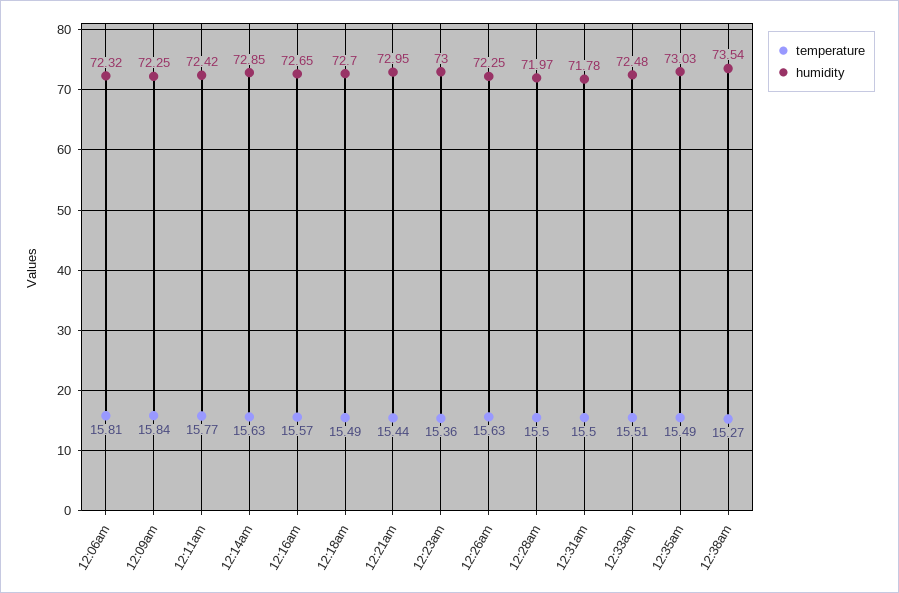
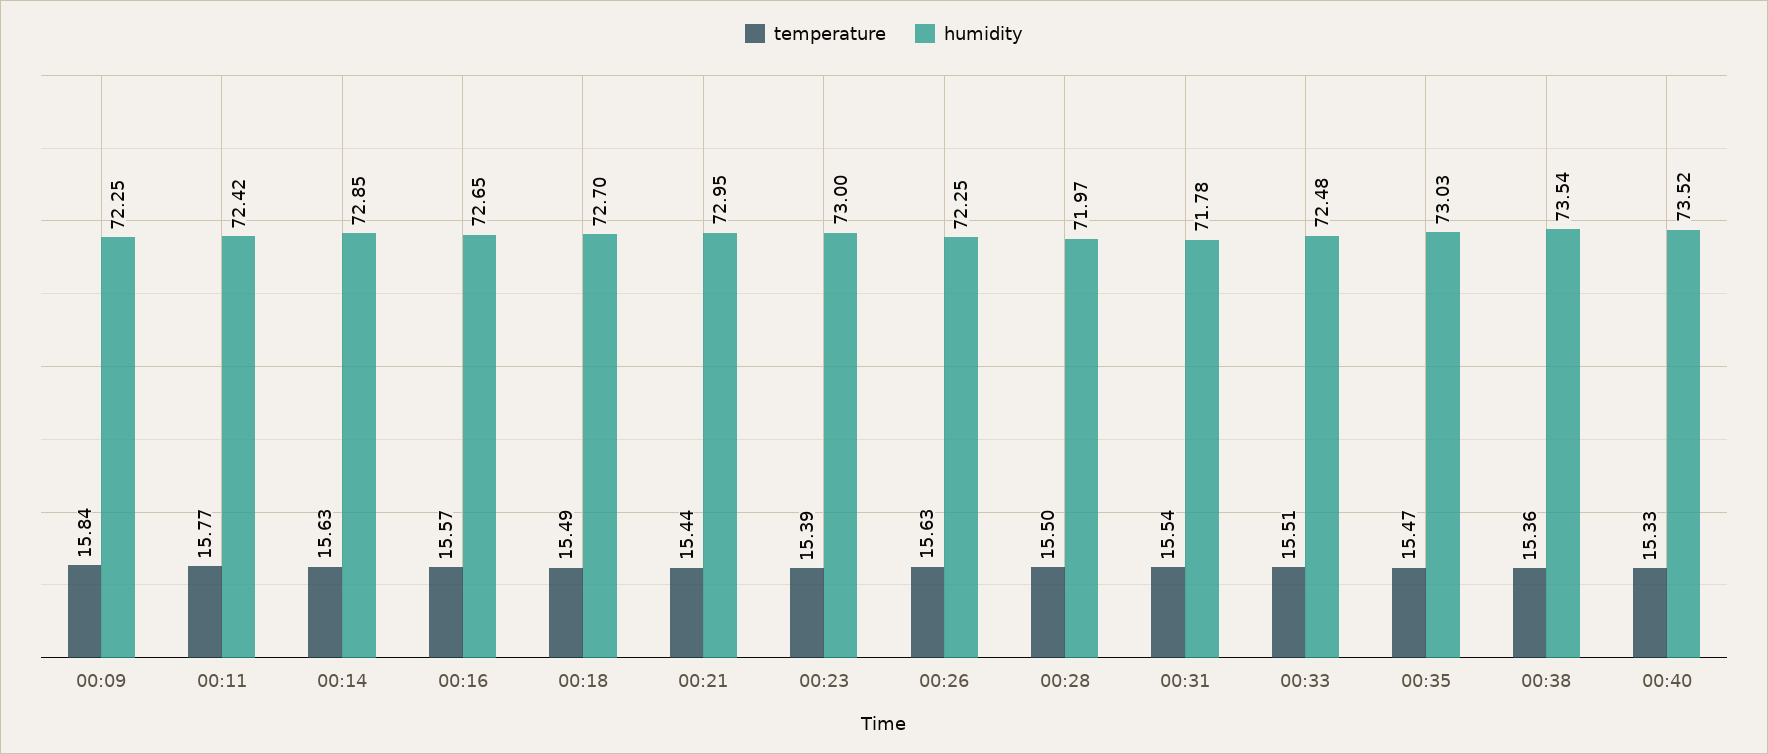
temperature, 12:06am: 15.81 -> none
humidity, 12:06am: 72.32 -> none
temperature, 12:23am: 15.36 -> 15.39
temperature, 12:31am: 15.5 -> 15.54
temperature, 12:35am: 15.49 -> 15.47
temperature, 12:38am: 15.27 -> 15.36
temperature, 00:40: none -> 15.33
humidity, 00:40: none -> 73.52

